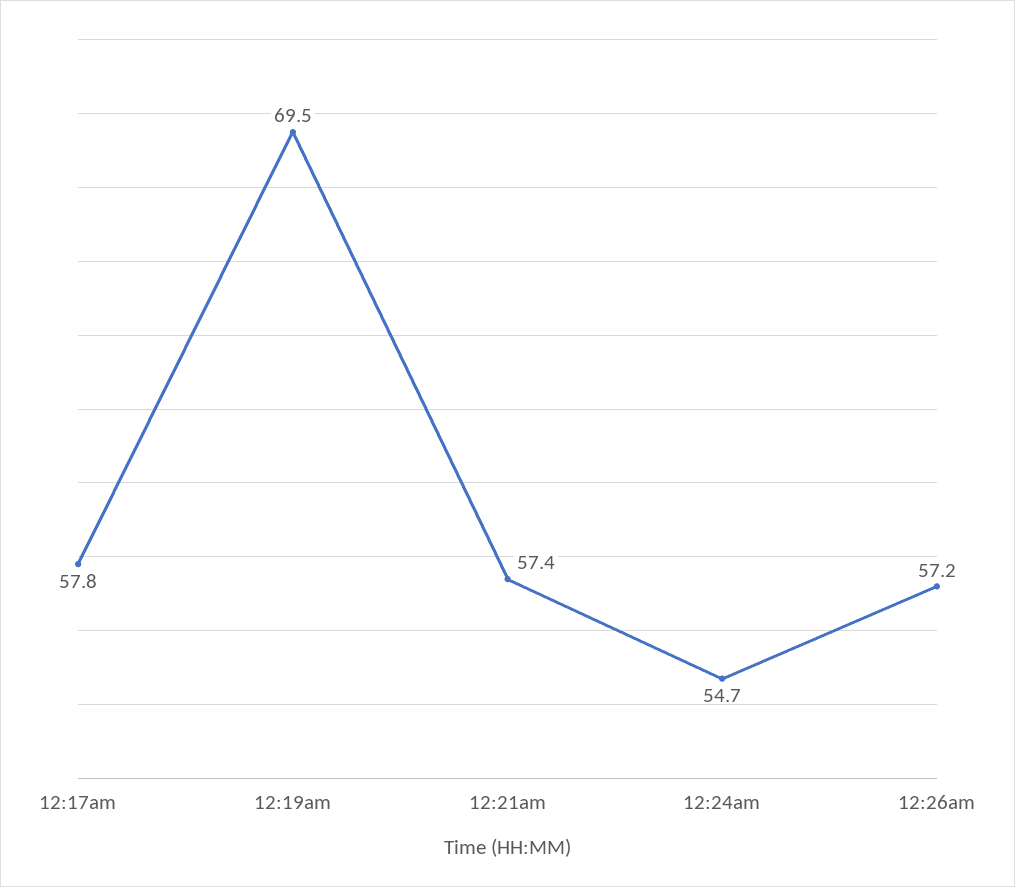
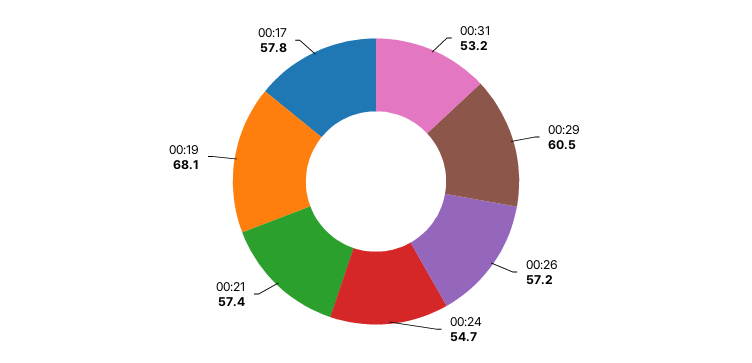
12:19am: 69.5 -> 68.1
00:31: none -> 53.2
00:29: none -> 60.5

